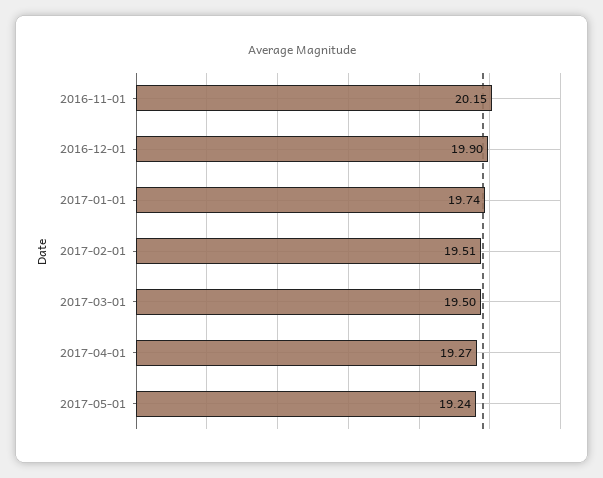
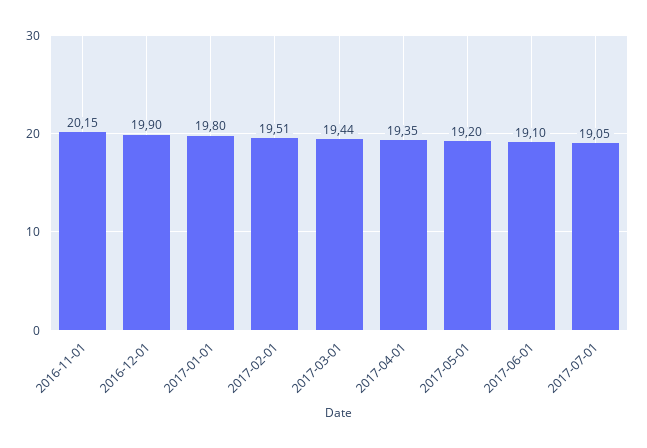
2017-01-01: 19.74 -> 19.8
2017-03-01: 19.5 -> 19.44
2017-04-01: 19.27 -> 19.35
2017-05-01: 19.24 -> 19.2
2017-06-01: none -> 19.1
2017-07-01: none -> 19.05

